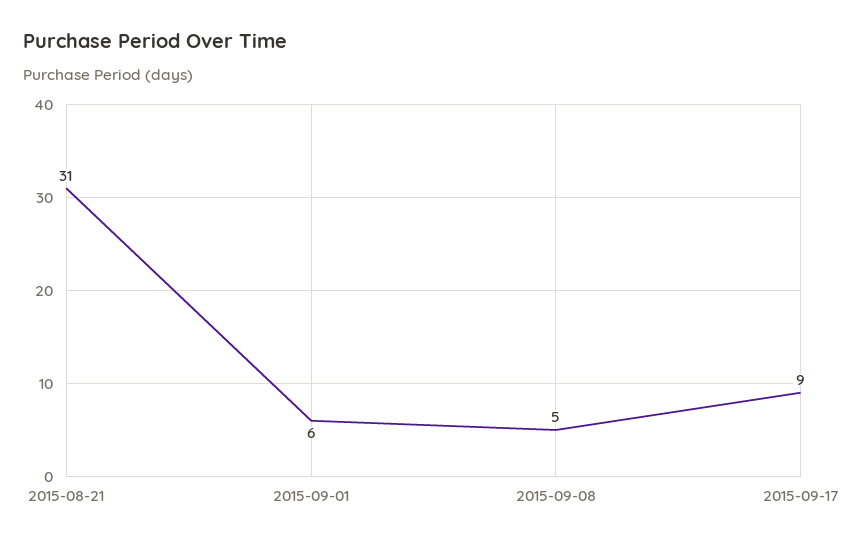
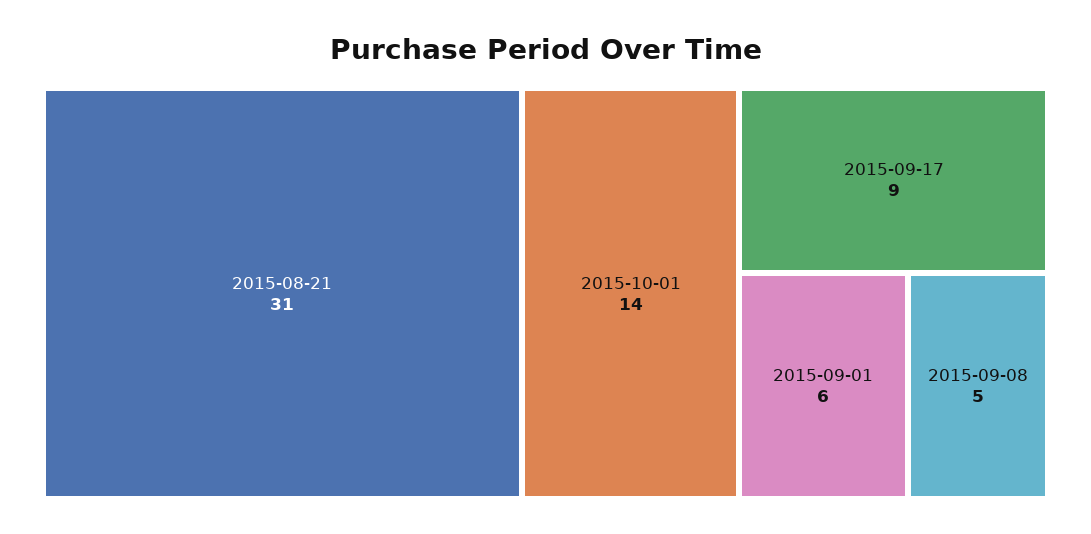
2015-10-01: none -> 14

